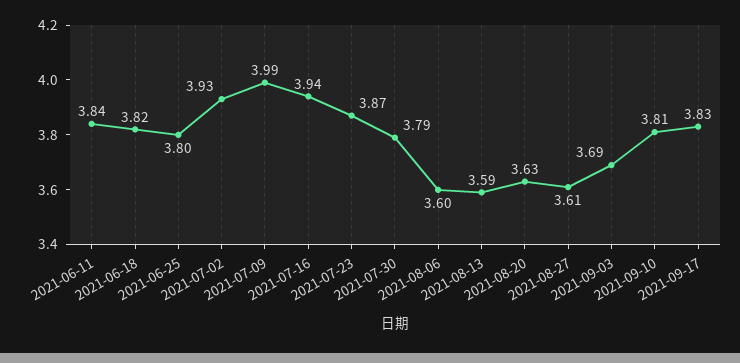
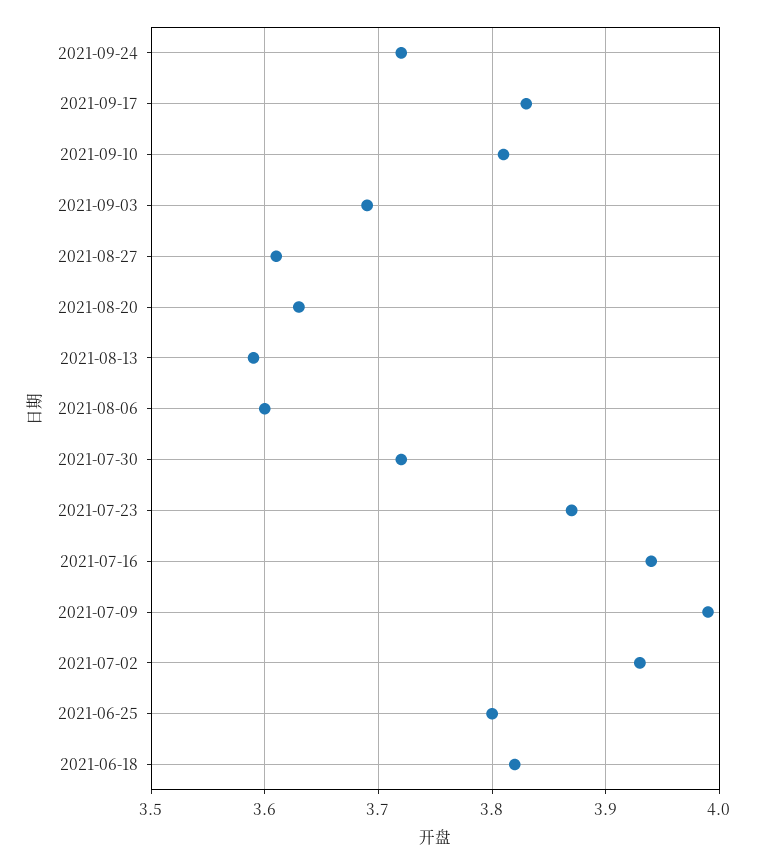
2021-06-11: 3.84 -> none
2021-07-30: 3.79 -> 3.72
2021-09-24: none -> 3.72

